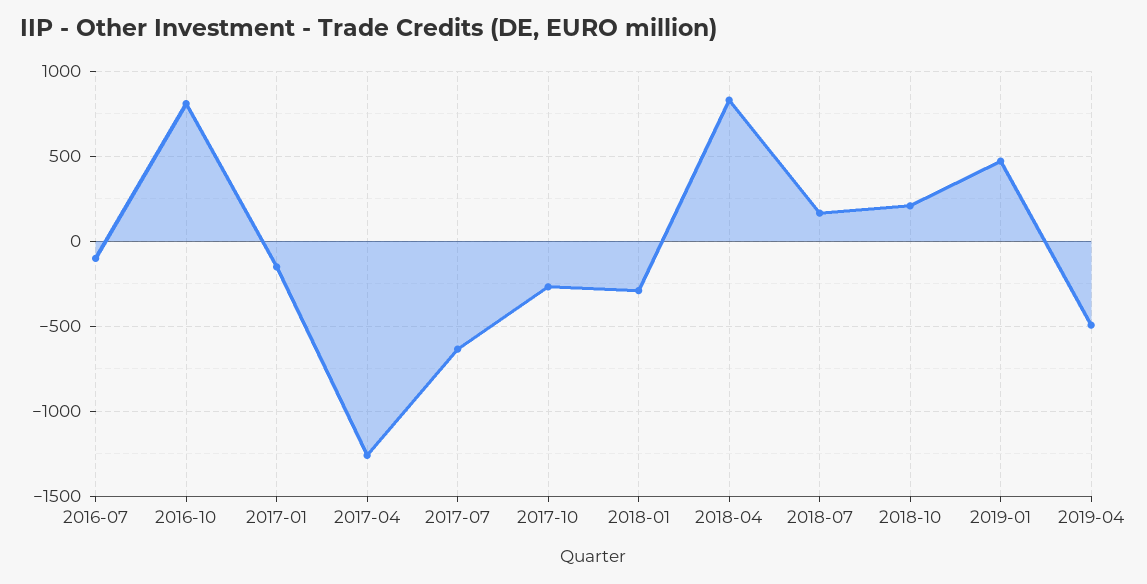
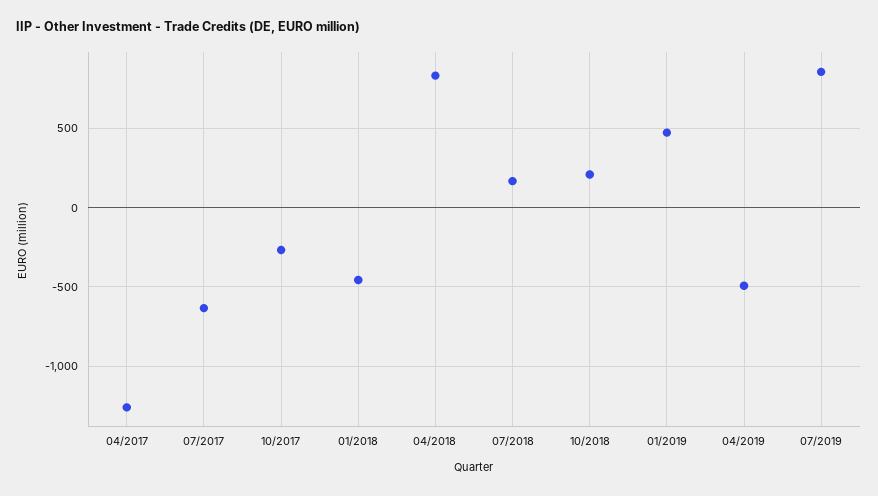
2016-07: -100 -> none
2016-10: 800 -> none
2017-01: -150 -> none
2018-01: -300 -> -450
07/2019: none -> 850

